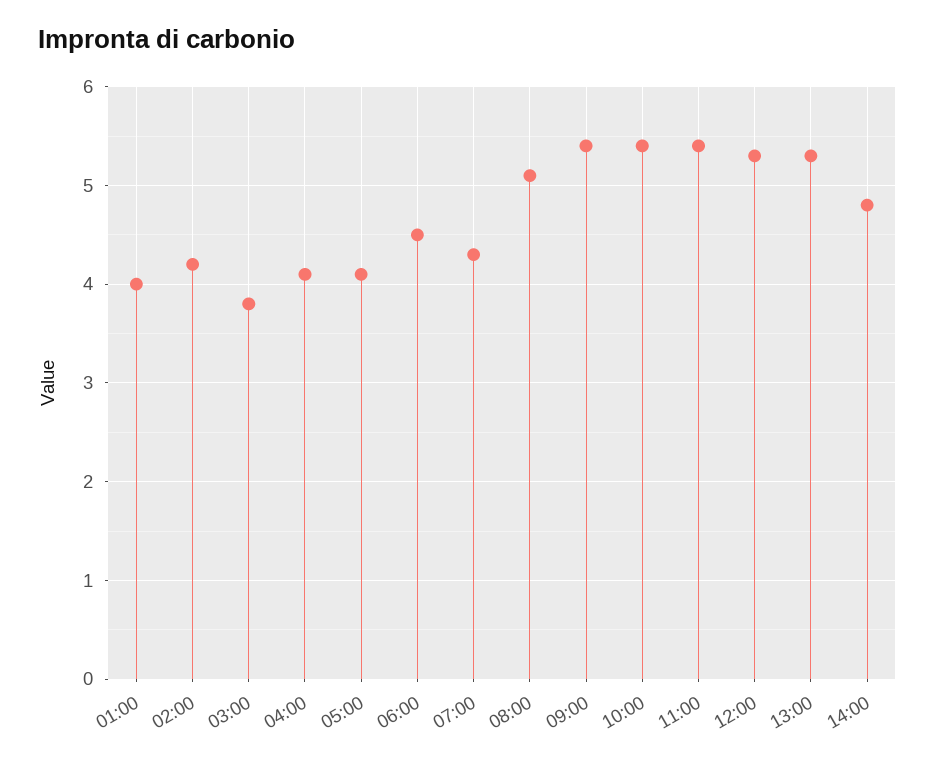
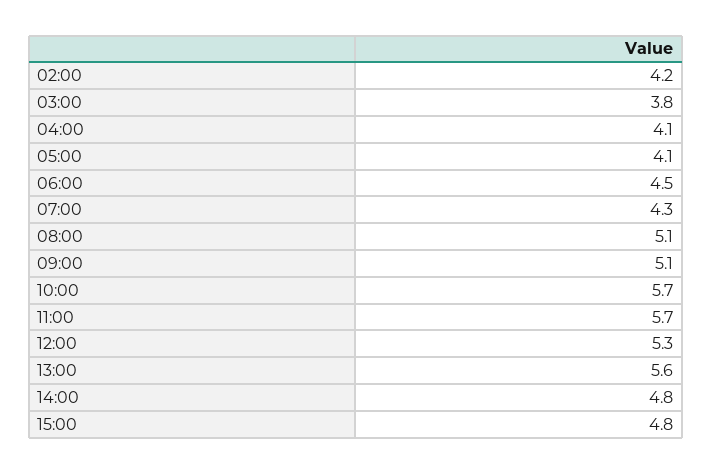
01:00: 4 -> none
09:00: 5.4 -> 5.1
10:00: 5.4 -> 5.7
11:00: 5.4 -> 5.7
13:00: 5.3 -> 5.6
15:00: none -> 4.8

